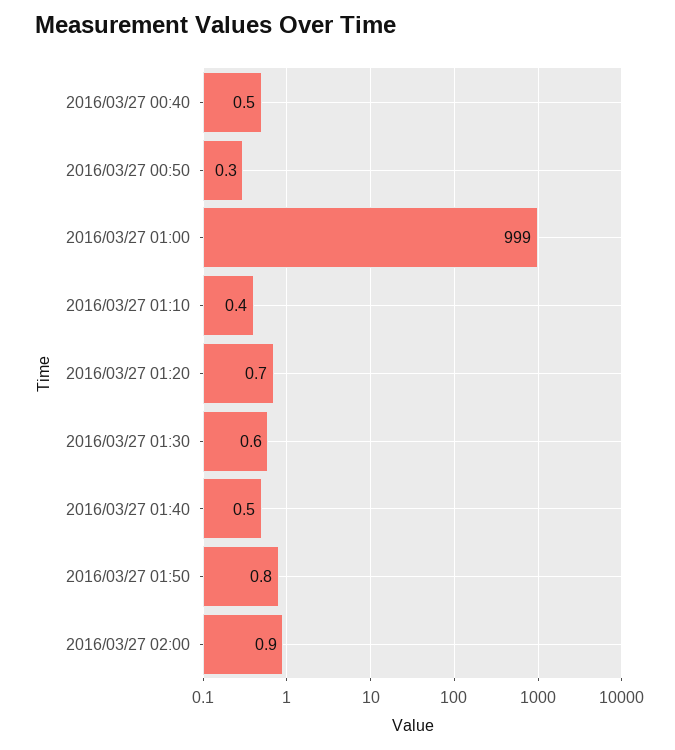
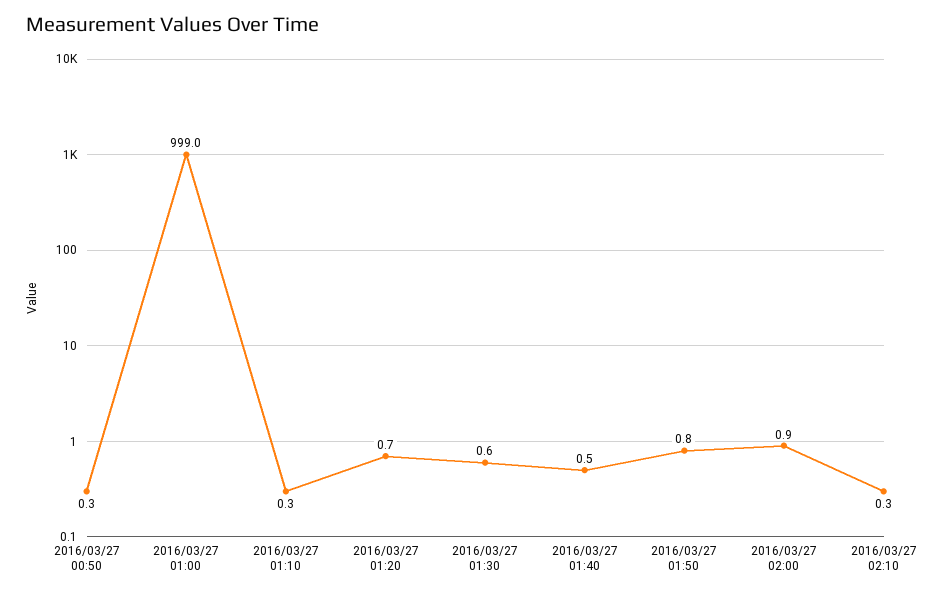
2016/03/27 00:40: 0.5 -> none
2016/03/27 01:10: 0.4 -> 0.3
2016/03/27 02:10: none -> 0.3

